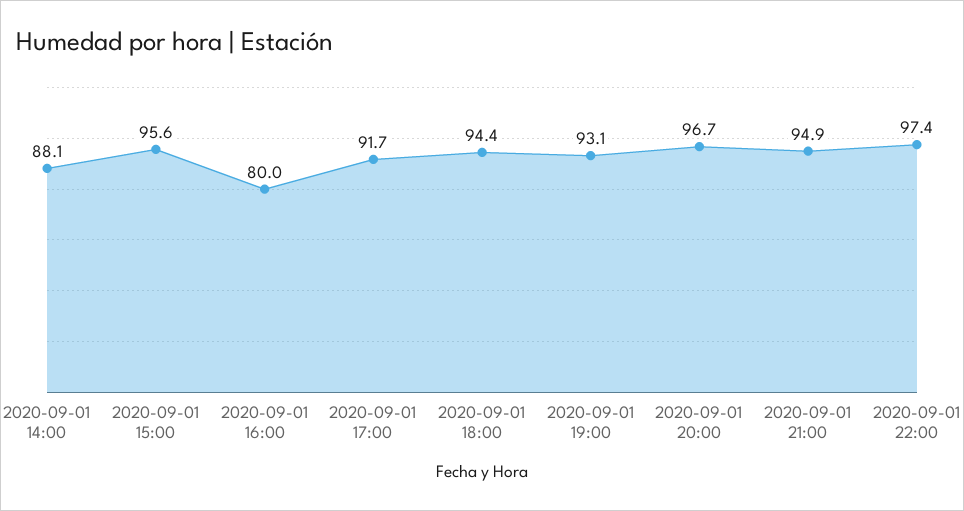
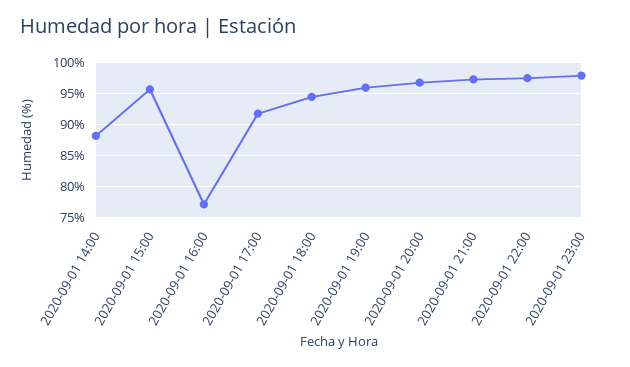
2020-09-01 16:00: 80 -> 77
2020-09-01 19:00: 93.1 -> 96
2020-09-01 21:00: 94.9 -> 97
2020-09-01 23:00: none -> 98

